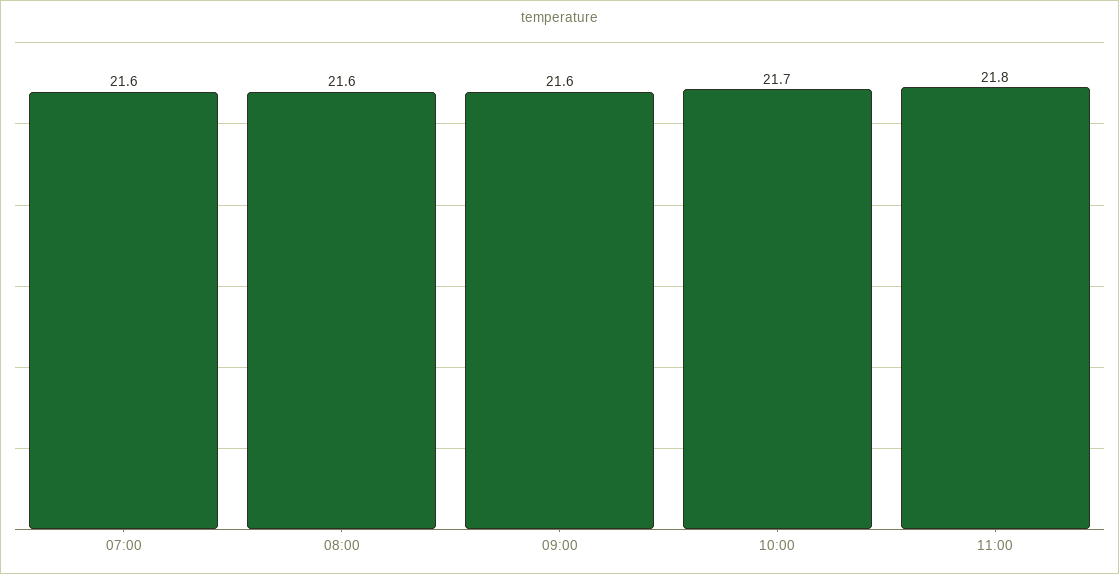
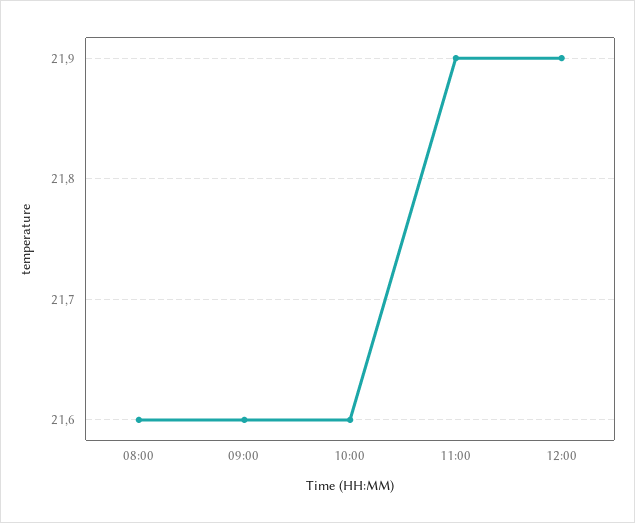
07:00: 21.6 -> none
10:00: 21.7 -> 21.6
11:00: 21.8 -> 21.9
12:00: none -> 21.9

